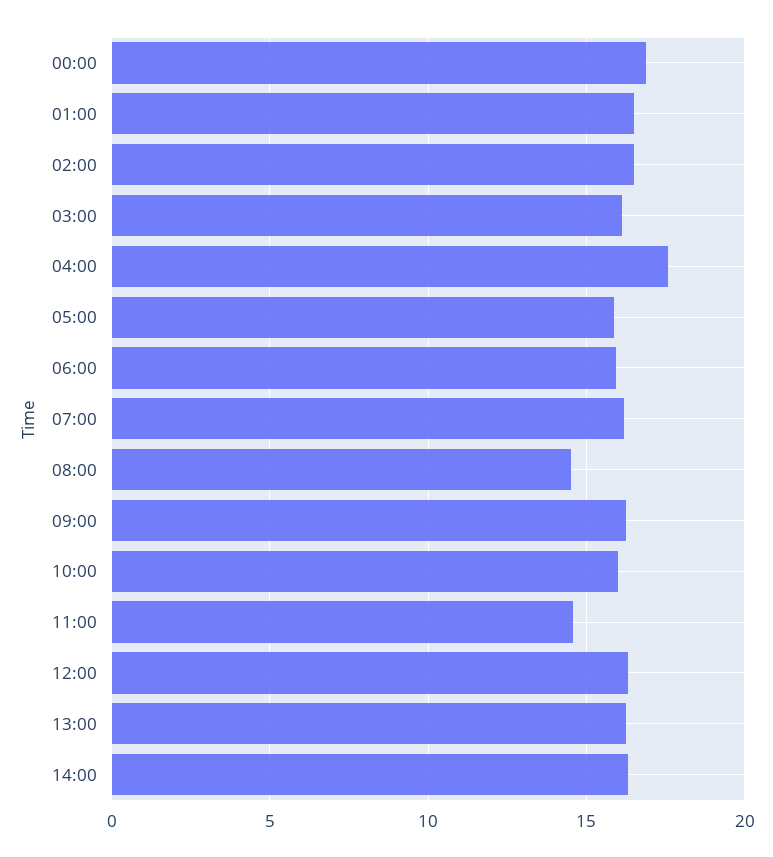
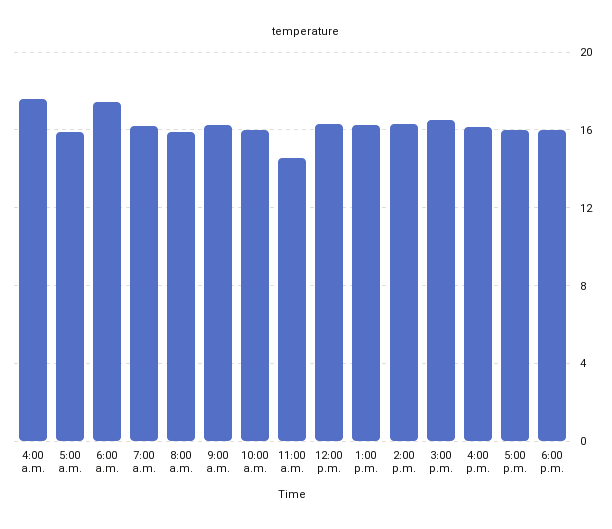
00:00: 17 -> none
01:00: 16.5 -> none
02:00: 16.5 -> none
03:00: 16 -> none
06:00: 16 -> 17.5
08:00: 14.5 -> 16
3:00 p.m.: none -> 16.5
4:00 p.m.: none -> 16
5:00 p.m.: none -> 16
6:00 p.m.: none -> 16

